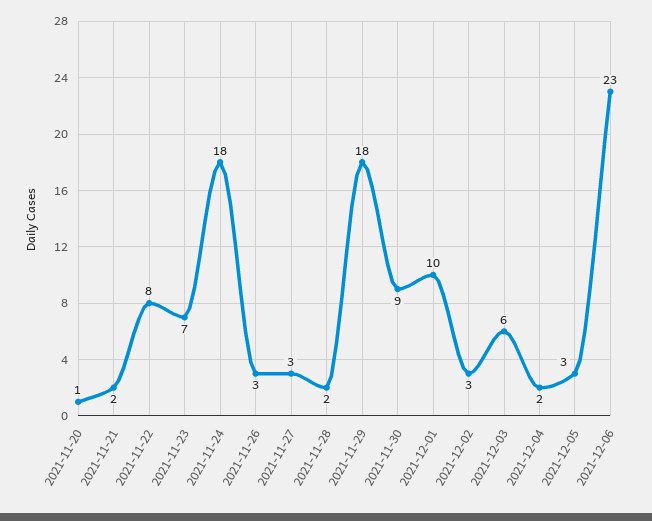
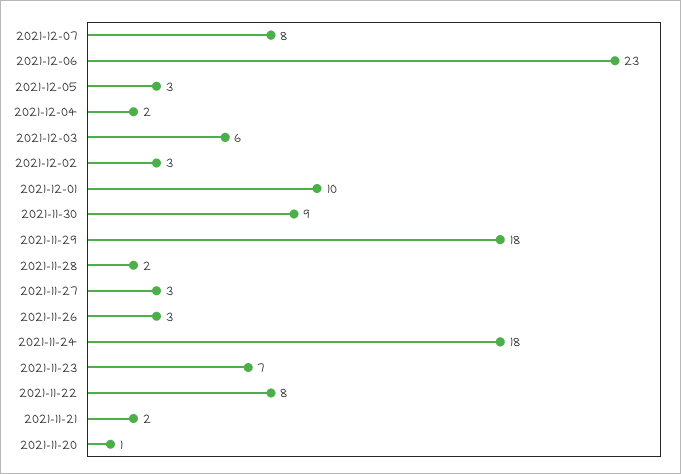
2021-12-07: none -> 8

